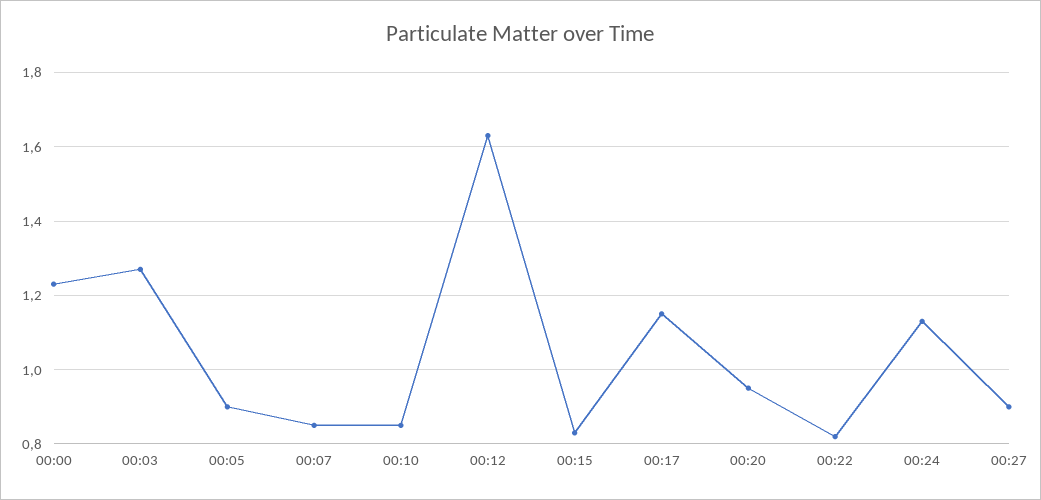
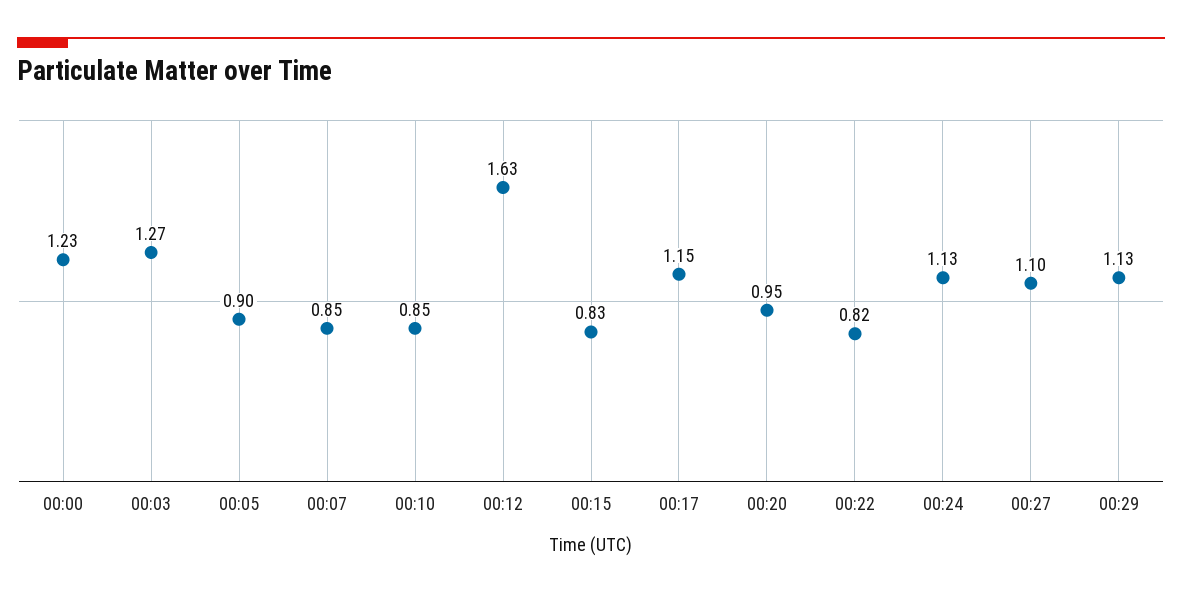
00:27: 0.9 -> 1.1
00:29: none -> 1.13

